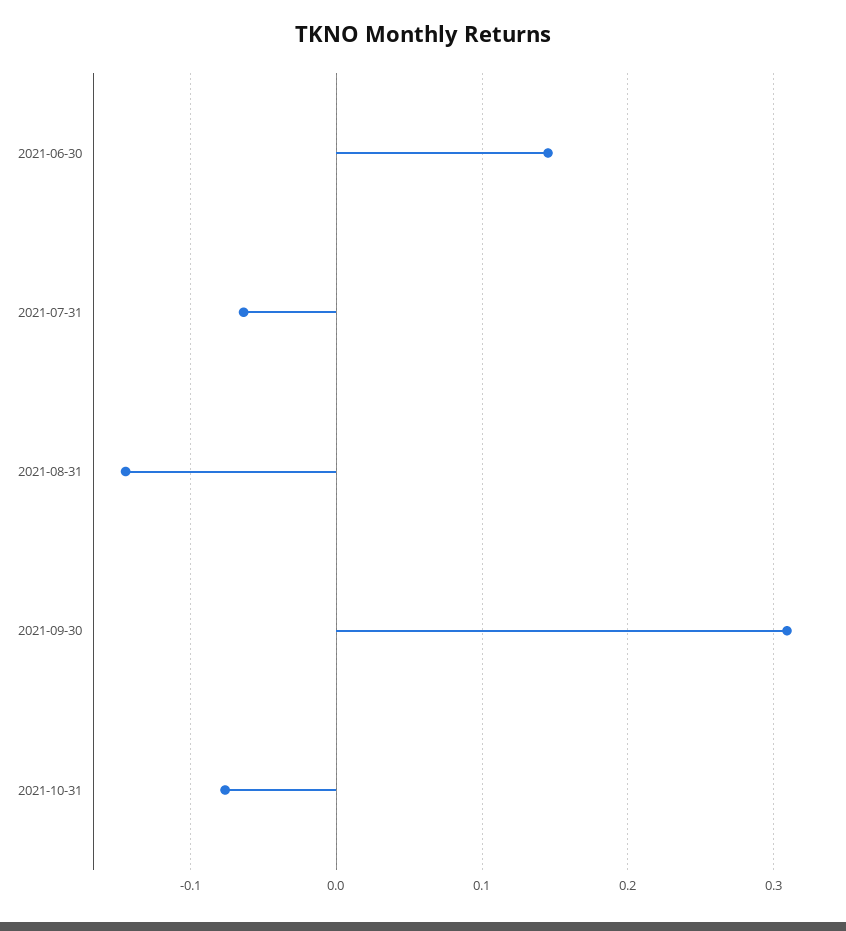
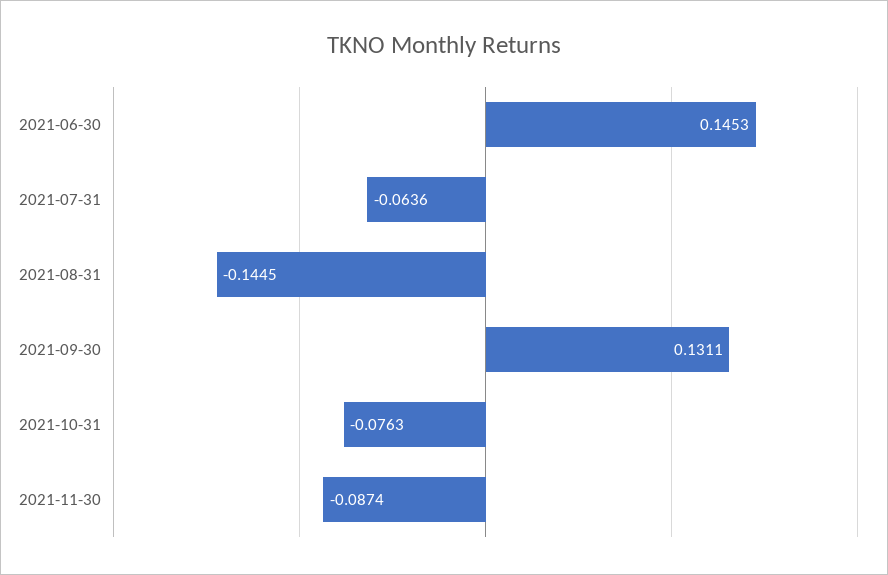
2021-09-30: 0.31 -> 0.1311
2021-11-30: none -> -0.0874

